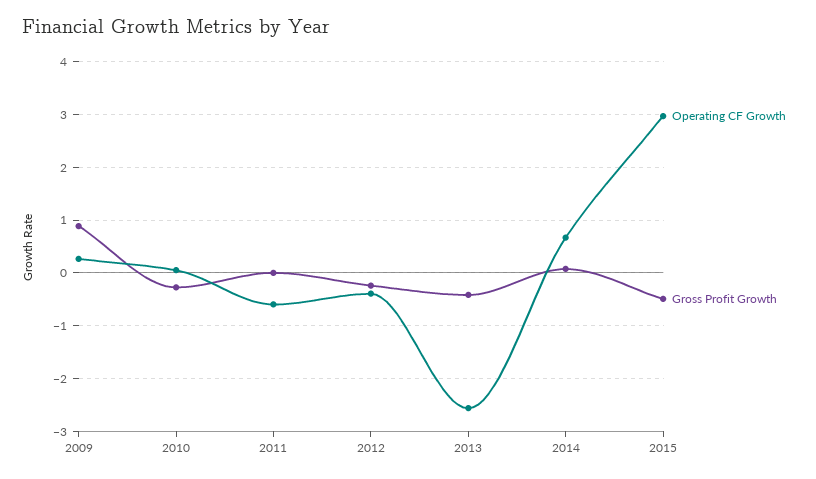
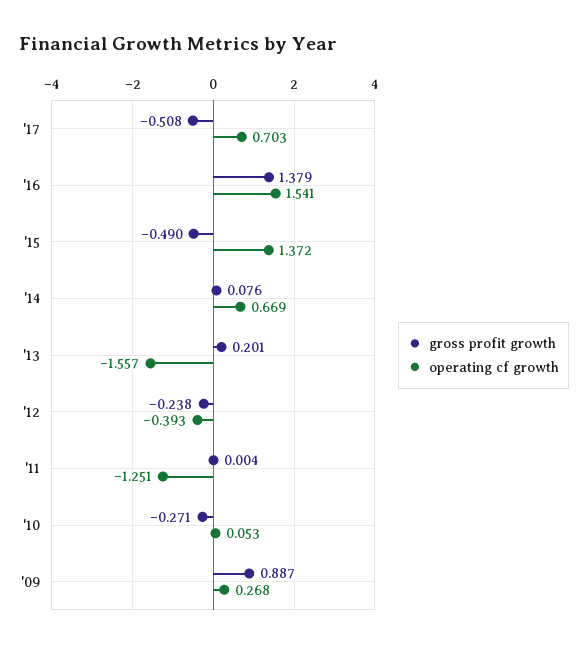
Operating CF Growth, 2011: -0.6 -> -1.251
Operating CF Growth, 2013: -2.6 -> -1.557
Gross Profit Growth, 2013: -0.4 -> 0.201
Operating CF Growth, 2015: 3 -> 1.372
Gross Profit Growth, '17: none -> -0.508
Operating CF Growth, '17: none -> 0.703
Gross Profit Growth, '16: none -> 1.379
Operating CF Growth, '16: none -> 1.541

